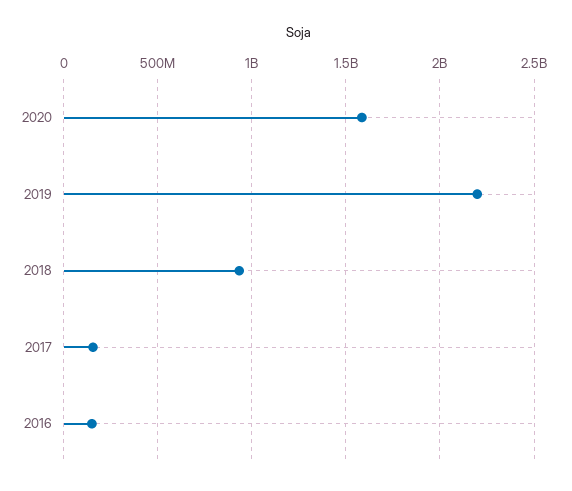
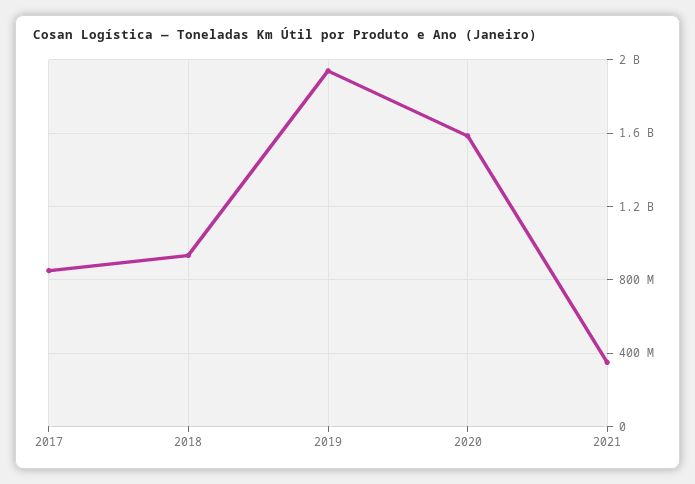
2019: 2200000000 -> 1950000000
2017: 150000000 -> 850000000
2016: 150000000 -> none
2021: none -> 350000000

